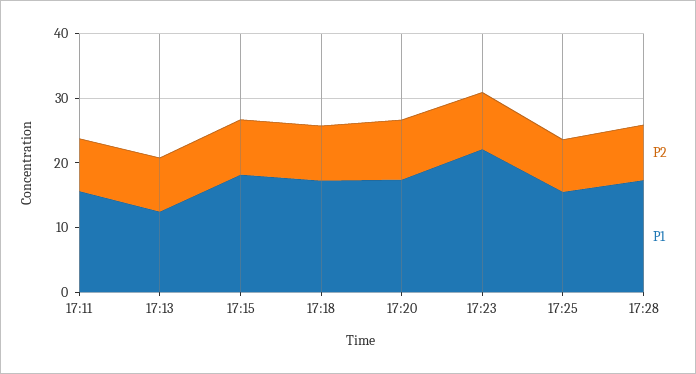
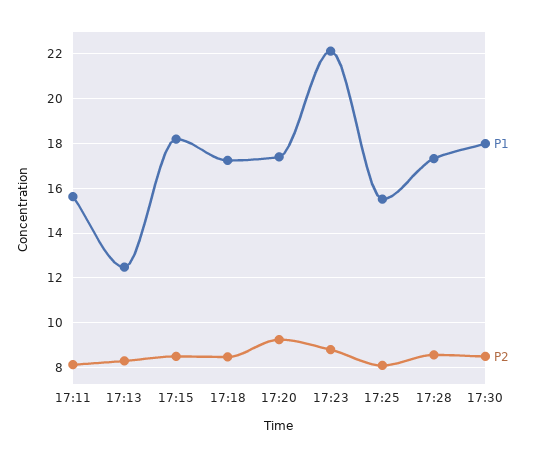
P1, 17:30: none -> 18
P2, 17:30: none -> 8.5

